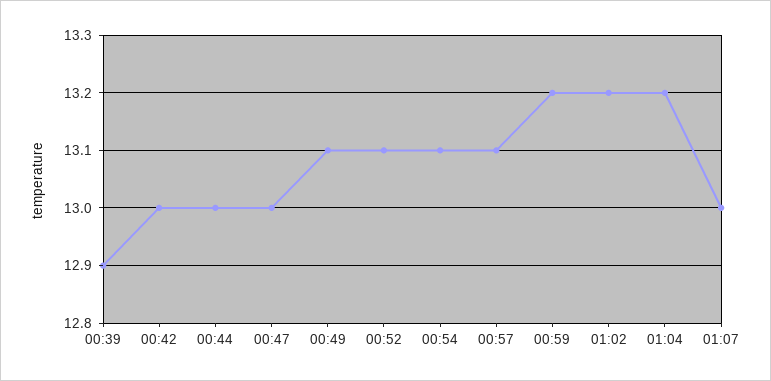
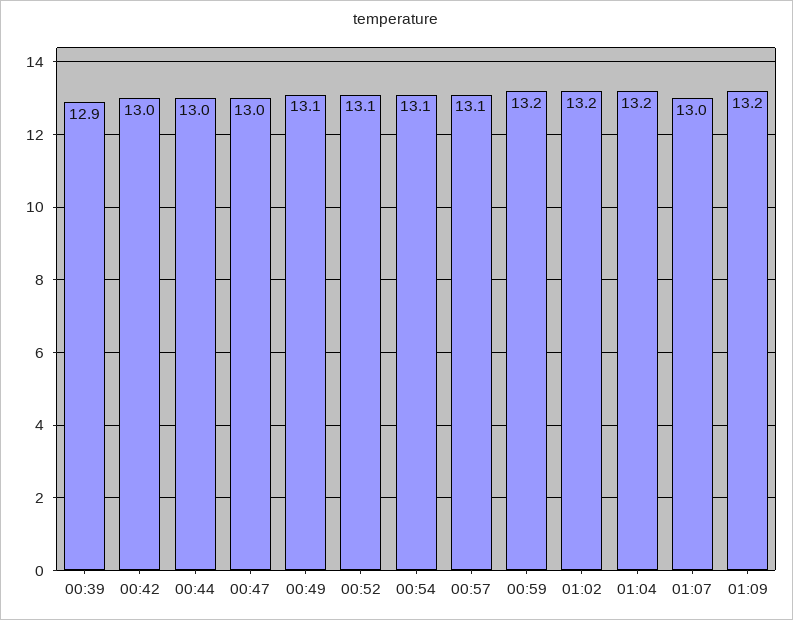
01:09: none -> 13.2

